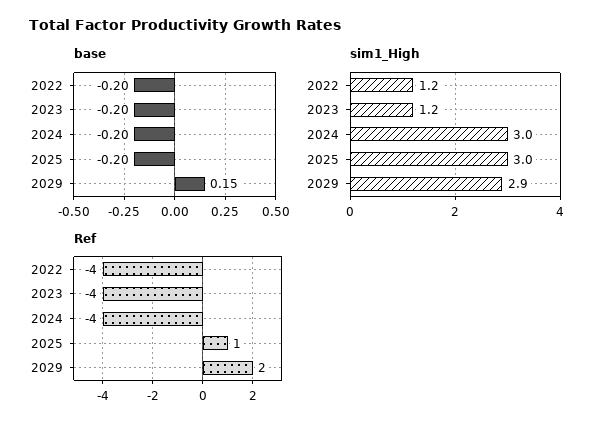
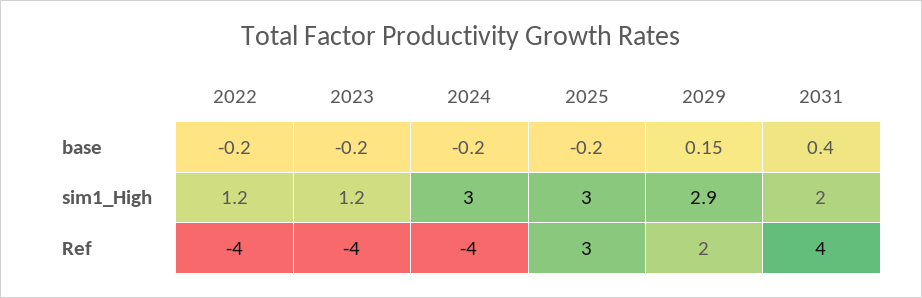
Ref, 2025: 1 -> 3
base, 2031: none -> 0.4
sim1_High, 2031: none -> 2
Ref, 2031: none -> 4

